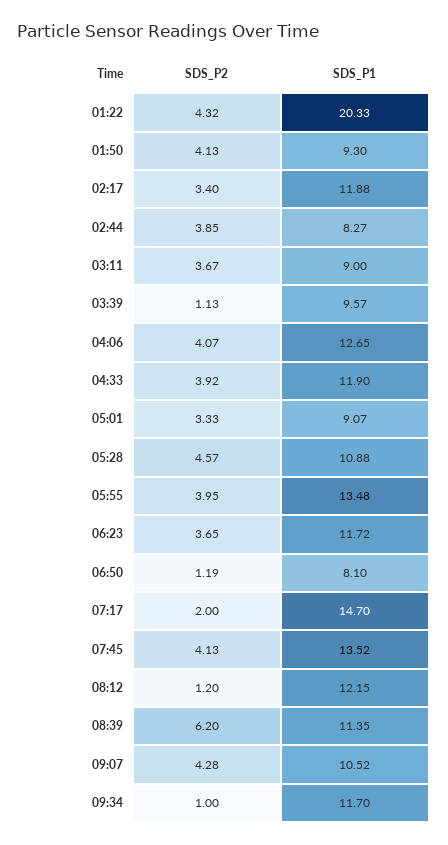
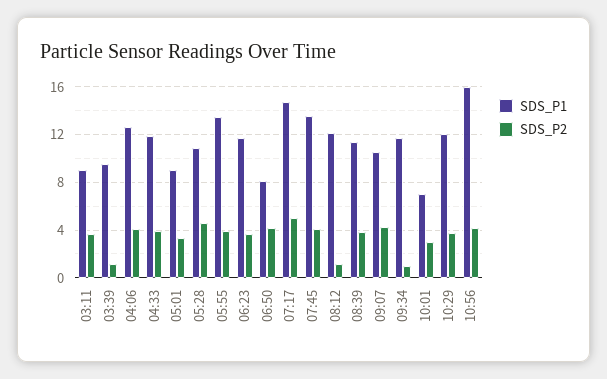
SDS_P2, 01:22: 4.32 -> none
SDS_P1, 01:22: 20.33 -> none
SDS_P2, 01:50: 4.13 -> none
SDS_P1, 01:50: 9.3 -> none
SDS_P2, 02:17: 3.4 -> none
SDS_P1, 02:17: 11.88 -> none
SDS_P2, 02:44: 3.85 -> none
SDS_P1, 02:44: 8.27 -> none
SDS_P2, 06:50: 1.19 -> 4
SDS_P2, 07:17: 2 -> 5
SDS_P2, 08:39: 6.2 -> 4
SDS_P1, 10:01: none -> 7
SDS_P2, 10:01: none -> 3
SDS_P1, 10:29: none -> 12
SDS_P2, 10:29: none -> 4
SDS_P1, 10:56: none -> 16
SDS_P2, 10:56: none -> 4

